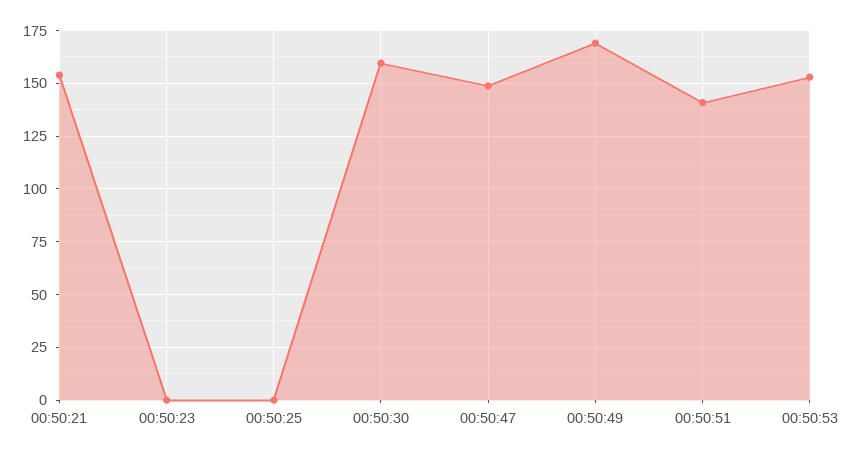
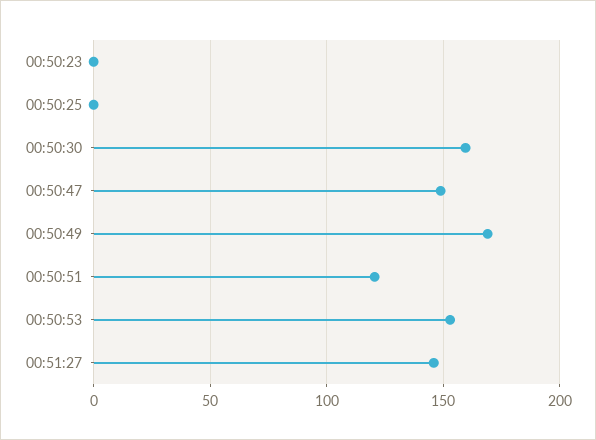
00:50:21: 155 -> none
00:50:51: 140 -> 120
00:51:27: none -> 145

